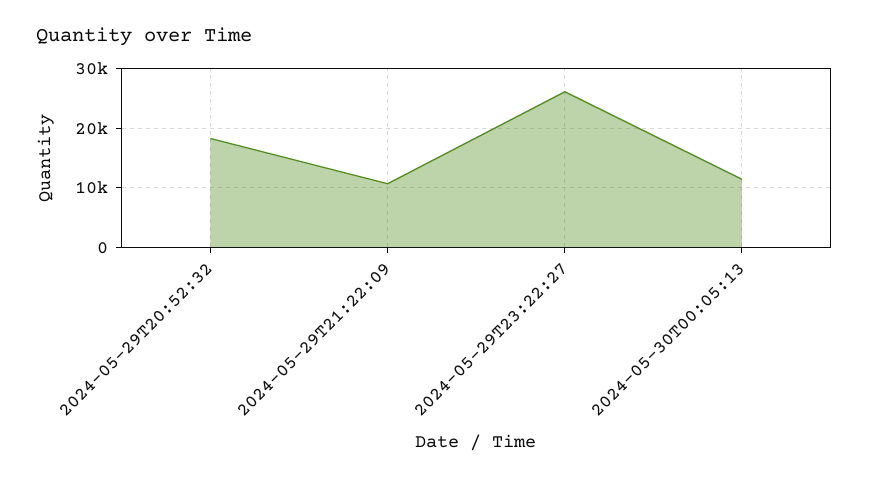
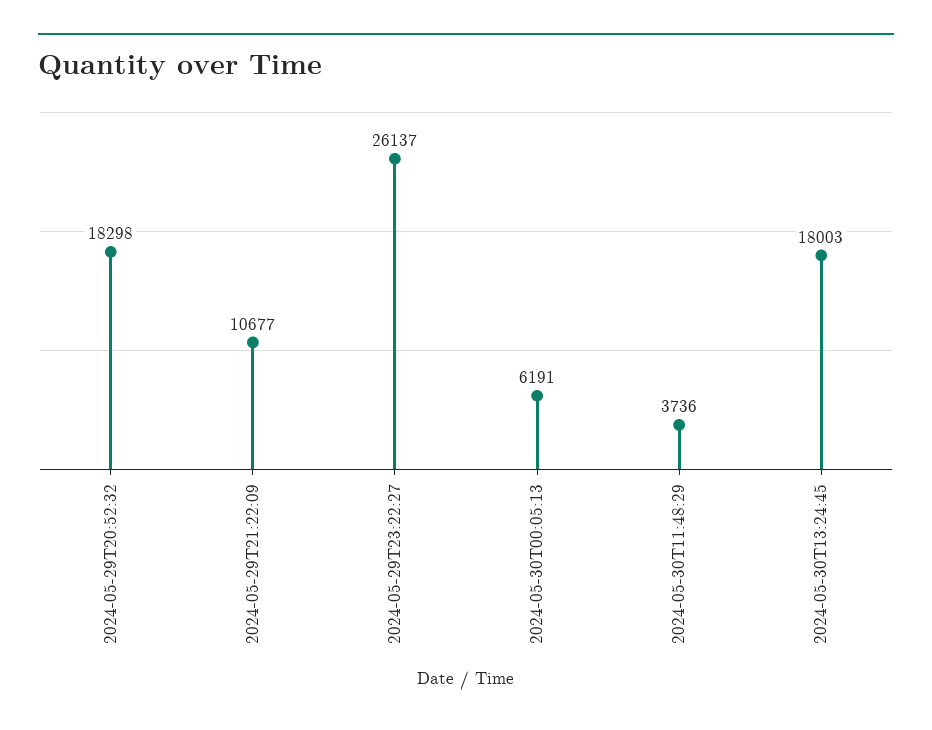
2024-05-30T00:05:13: 12000 -> 6191
2024-05-30T11:48:29: none -> 3736
2024-05-30T13:24:45: none -> 18003

